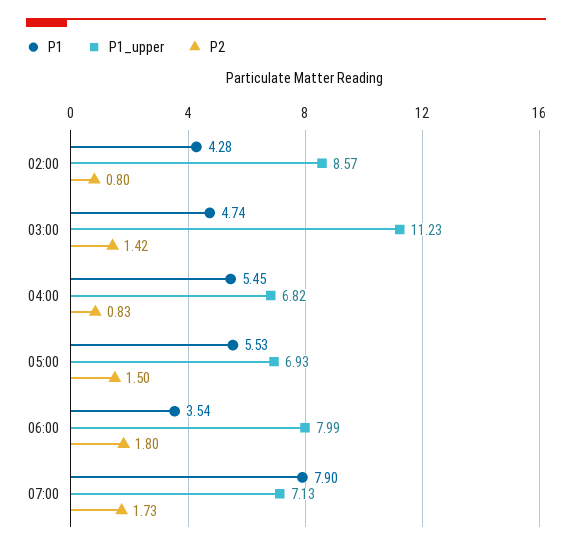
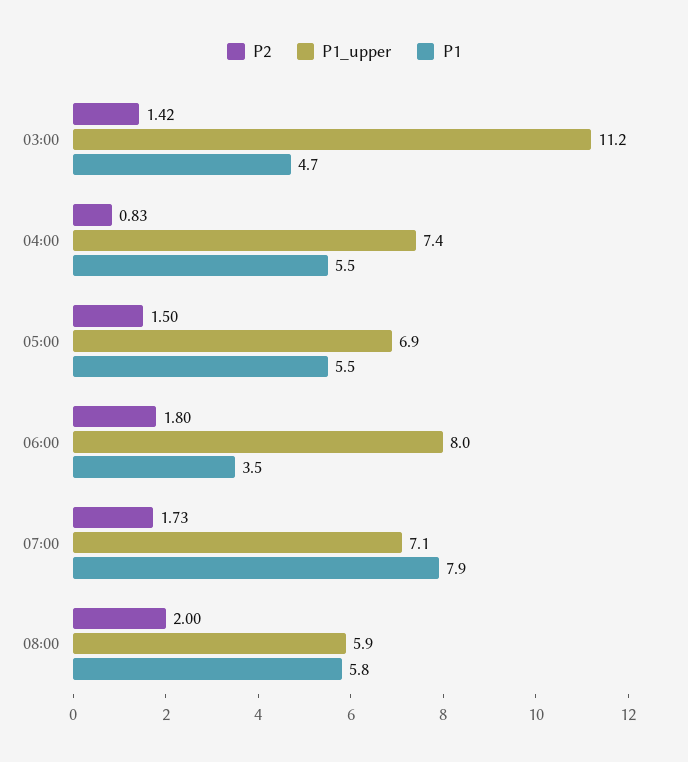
P1, 02:00: 4.28 -> none
P1_upper, 02:00: 8.57 -> none
P2, 02:00: 0.8 -> none
P1_upper, 04:00: 6.82 -> 7.4
P2, 08:00: none -> 2
P1_upper, 08:00: none -> 5.9
P1, 08:00: none -> 5.8

